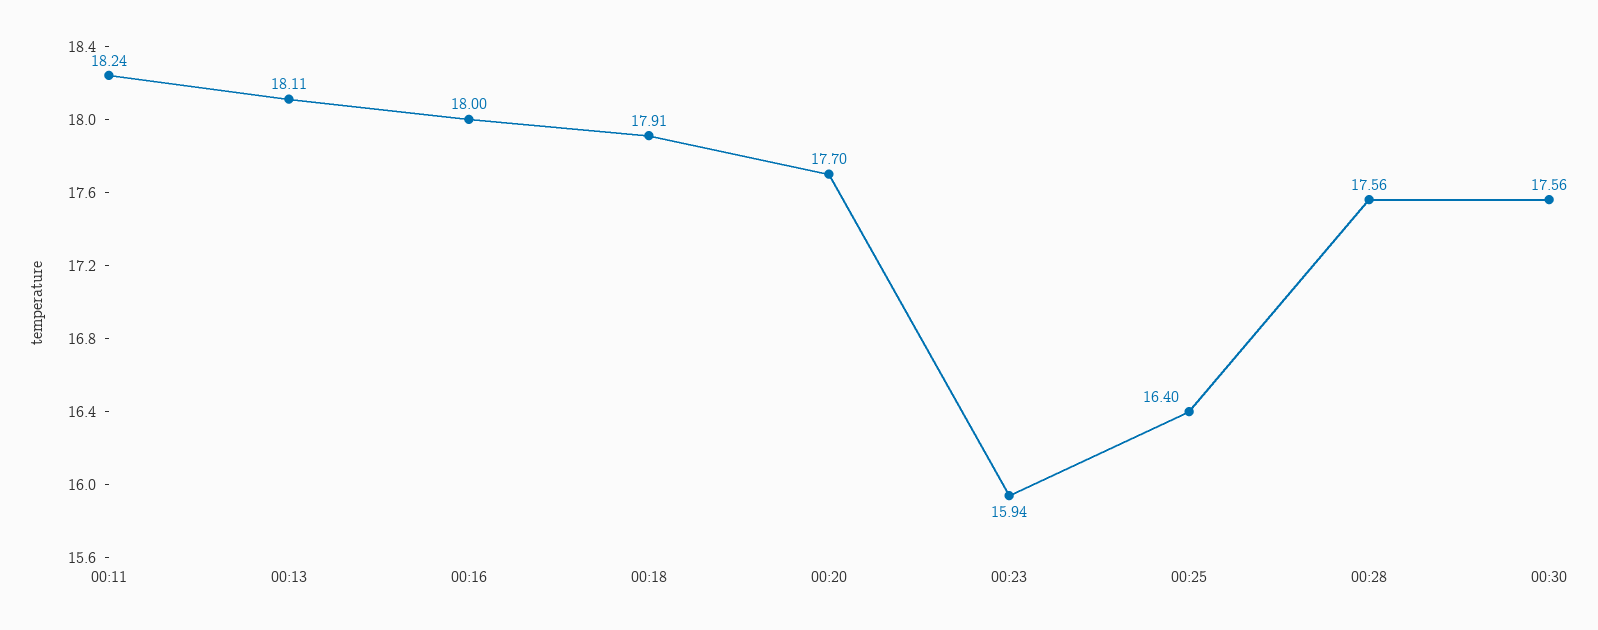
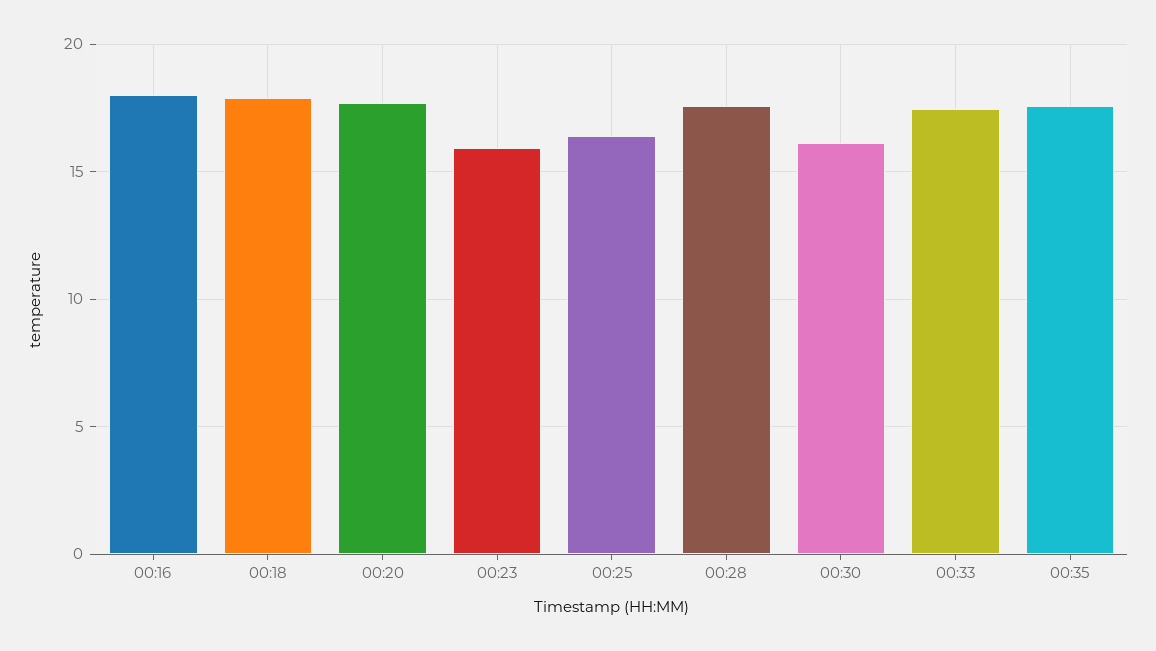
00:11: 18.24 -> none
00:13: 18.11 -> none
00:30: 17.56 -> 16
00:33: none -> 17.5
00:35: none -> 17.5

